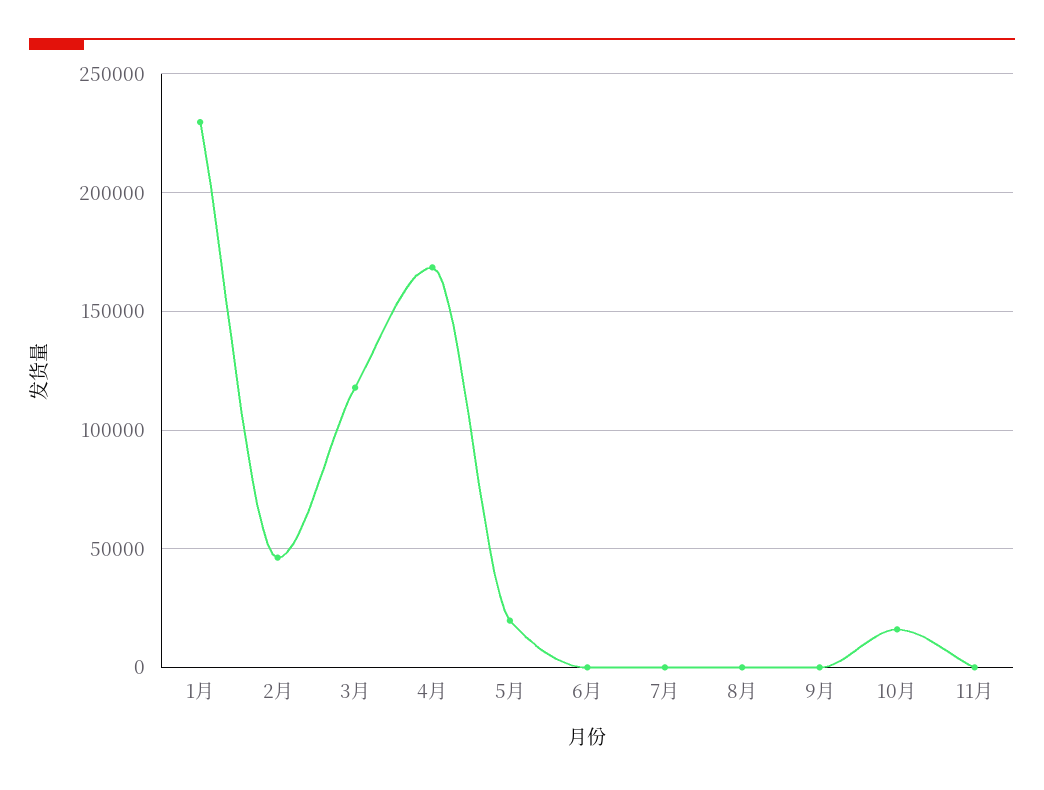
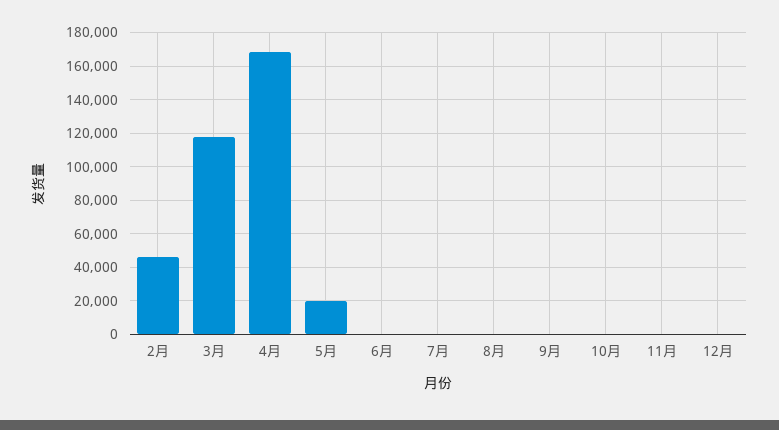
1月: 230000 -> none
10月: 15000 -> 0
12月: none -> 0

